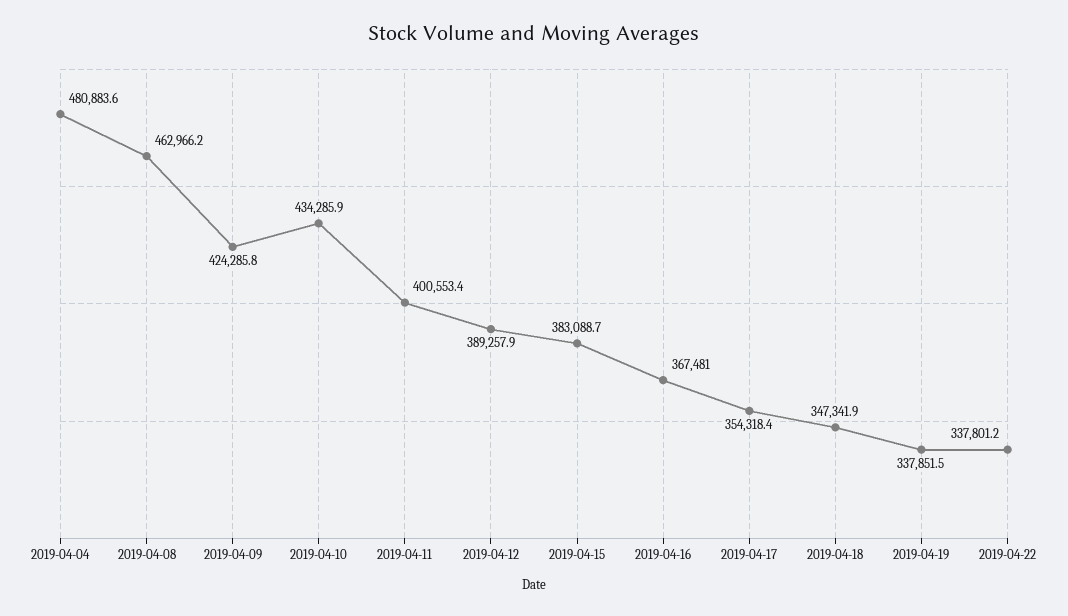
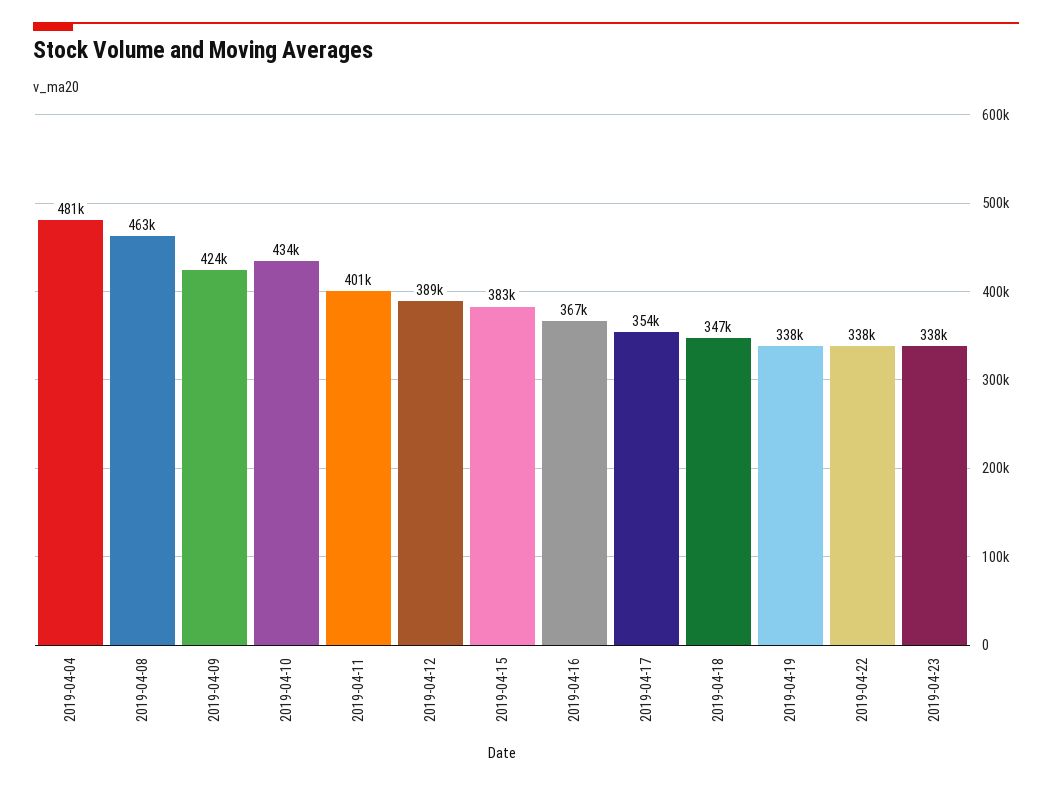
2019-04-23: none -> 338000

